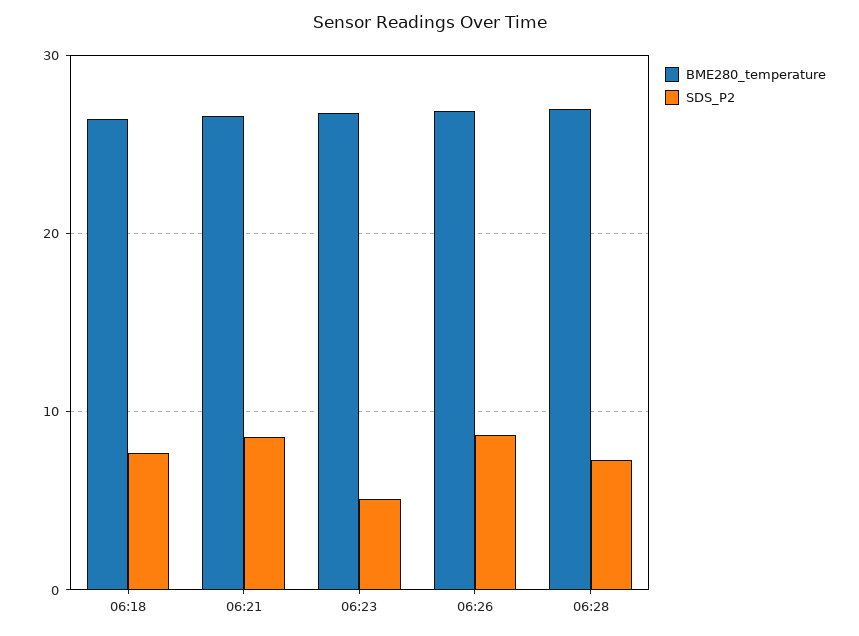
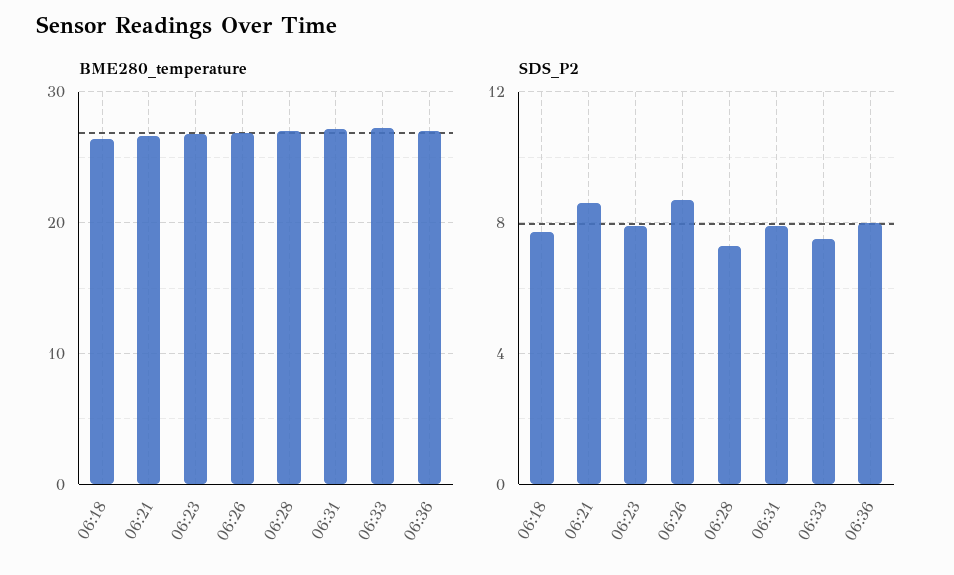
SDS_P2, 06:23: 5 -> 8
BME280_temperature, 06:31: none -> 27
BME280_temperature, 06:33: none -> 27
BME280_temperature, 06:36: none -> 27
SDS_P2, 06:31: none -> 8
SDS_P2, 06:33: none -> 7.5
SDS_P2, 06:36: none -> 8

